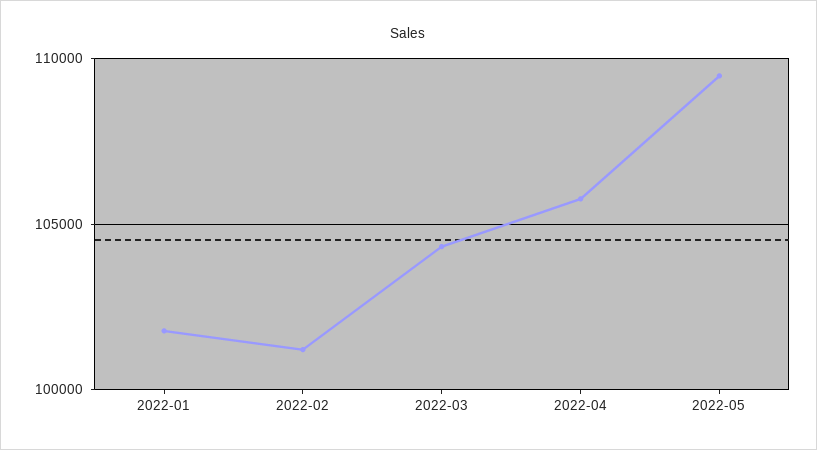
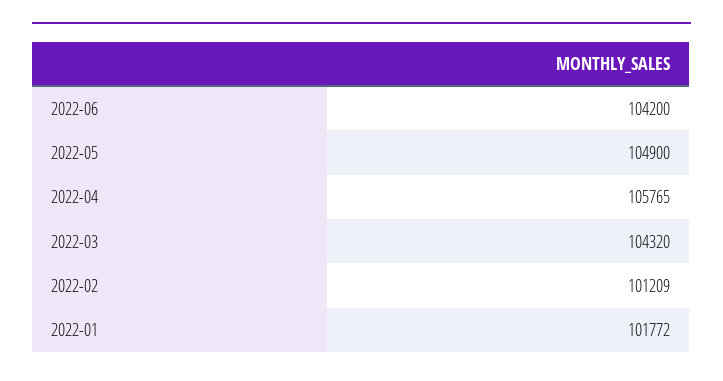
2022-05: 109500 -> 104900
2022-06: none -> 104200

